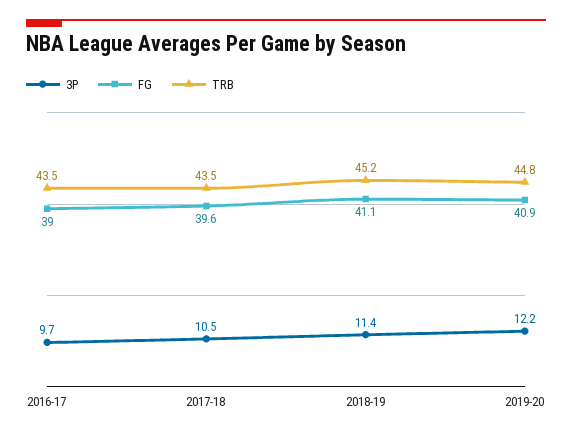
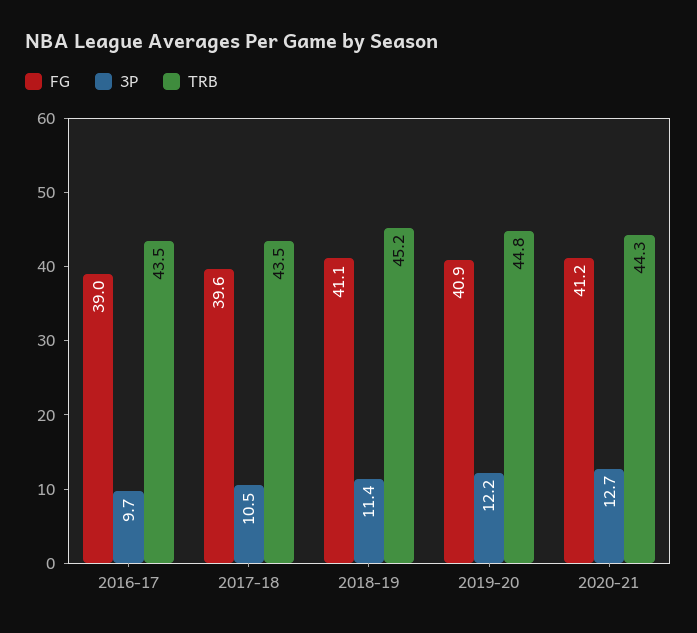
FG, 2020-21: none -> 41.2
3P, 2020-21: none -> 12.7
TRB, 2020-21: none -> 44.3

